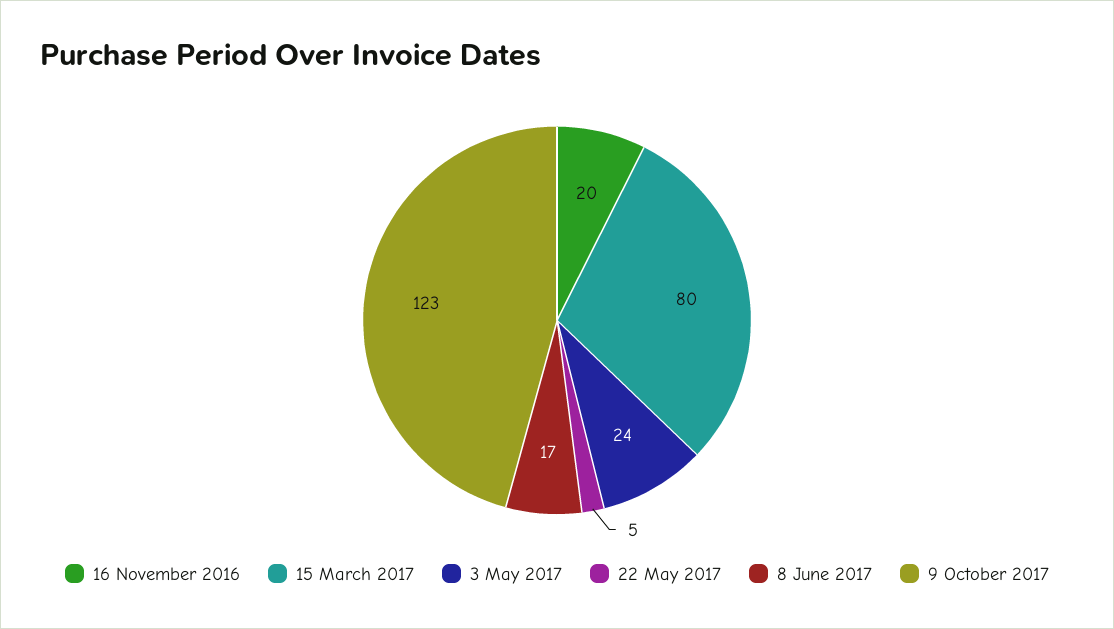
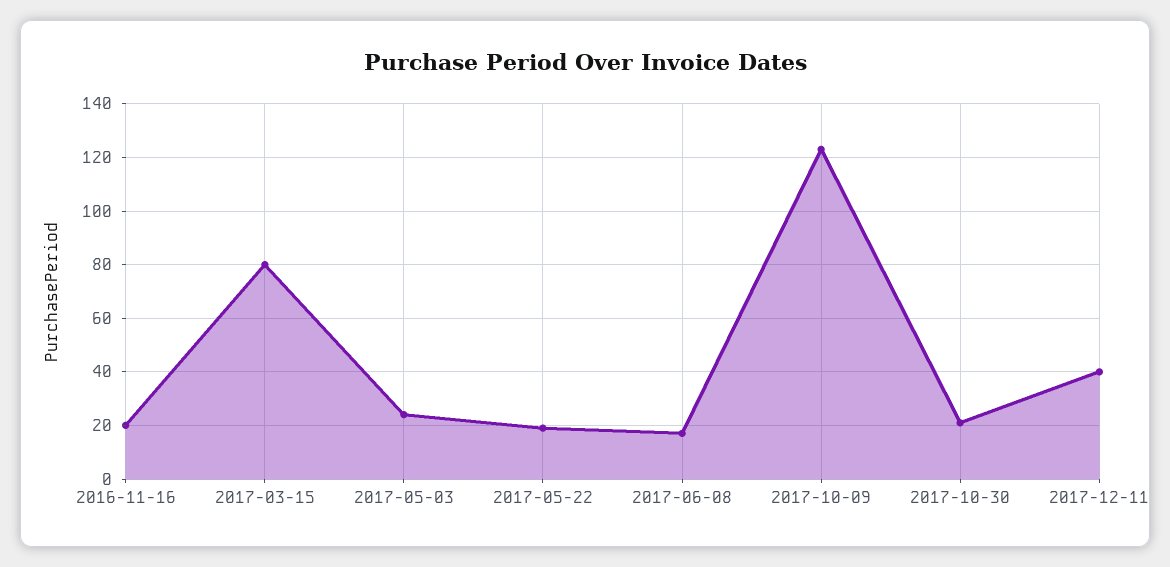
22 May 2017: 5 -> 20
2017-10-30: none -> 20
2017-12-11: none -> 40

